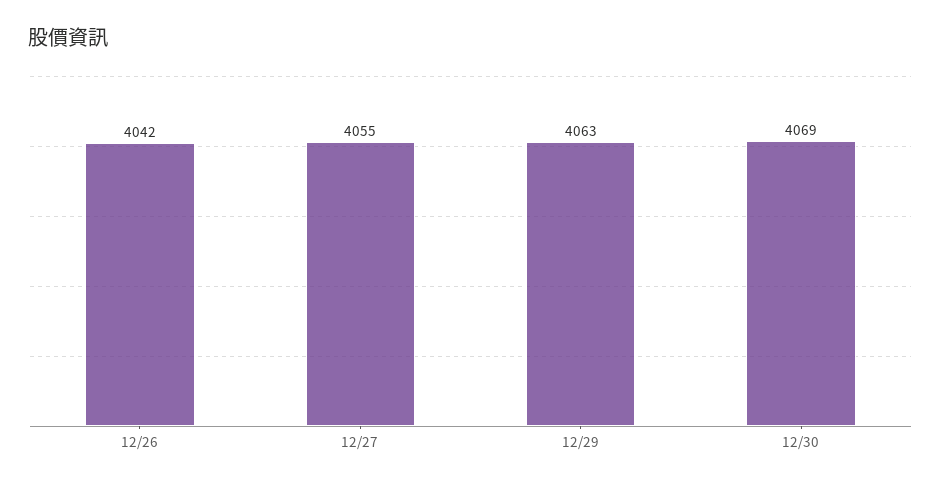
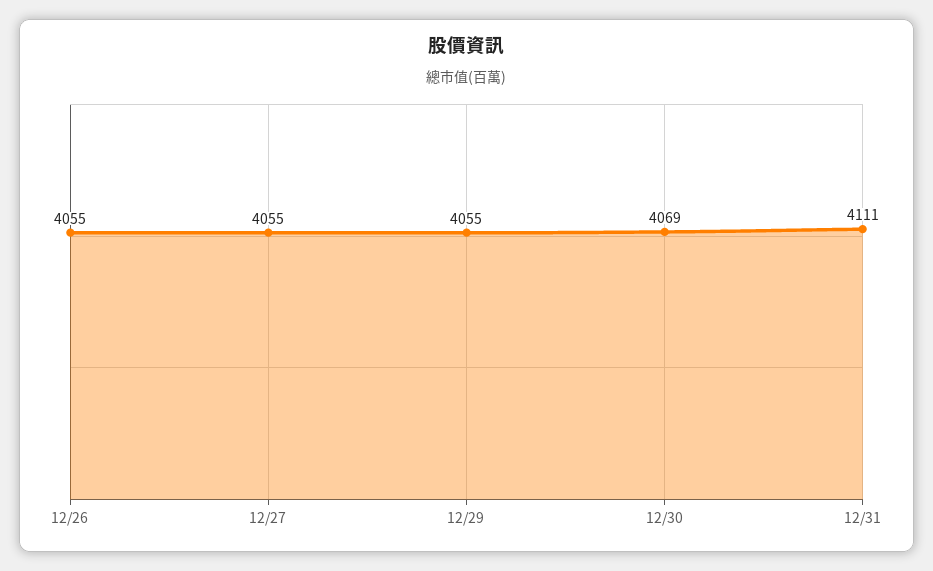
12/26: 4042 -> 4055
12/29: 4063 -> 4055
12/31: none -> 4111

